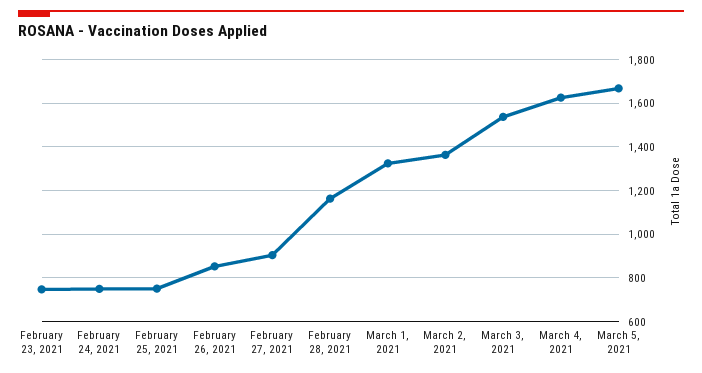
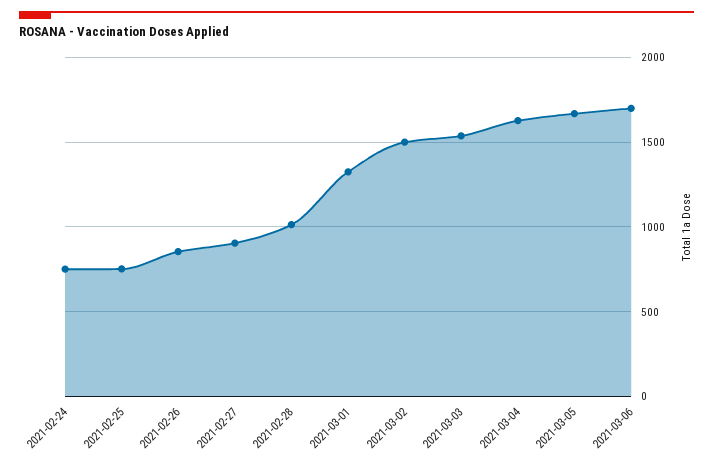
February 23, 2021: 750 -> none
February 28, 2021: 1150 -> 1000
March 2, 2021: 1350 -> 1500
2021-03-06: none -> 1700

